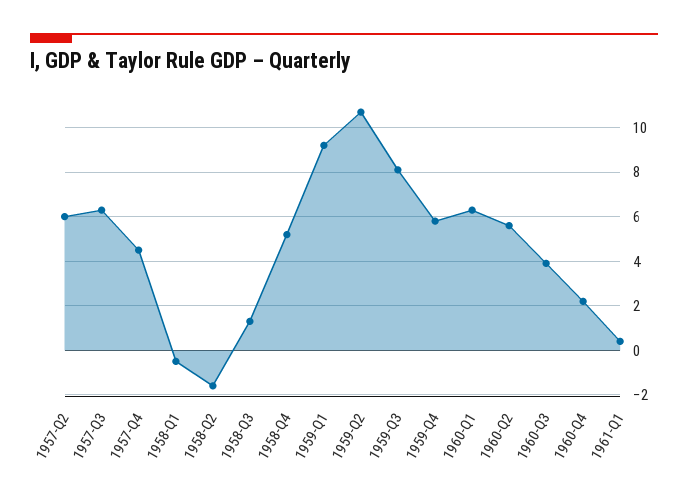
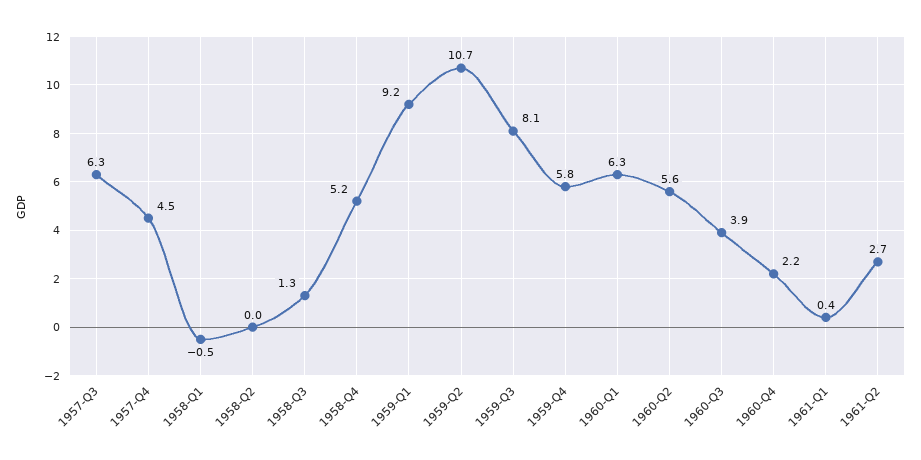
1957-Q2: 6 -> none
1958-Q2: -1.5 -> 0
1961-Q2: none -> 2.7

